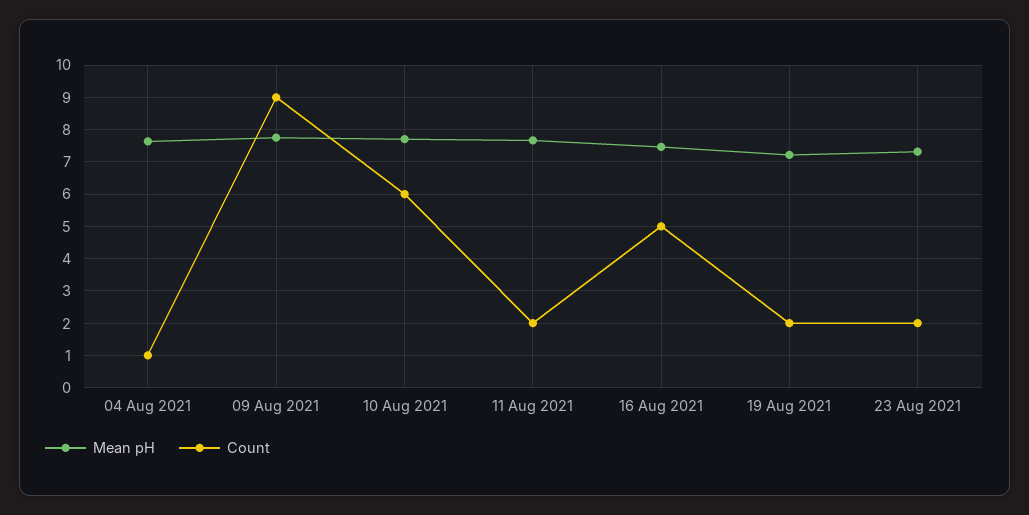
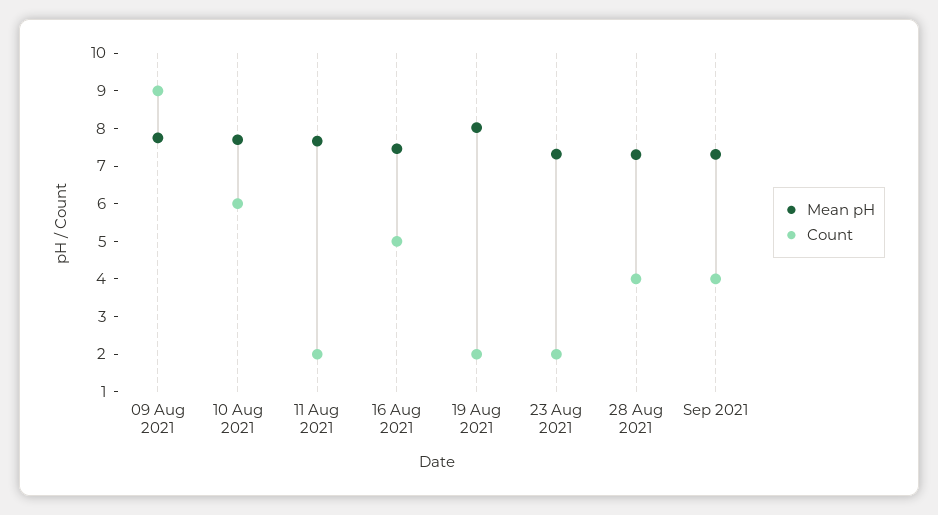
Mean pH, 04 Aug 2021: 7.6 -> none
Count, 04 Aug 2021: 1 -> none
Mean pH, 19 Aug 2021: 7.2 -> 8
Mean pH, 28 Aug 2021: none -> 7.25
Count, 28 Aug 2021: none -> 4
Mean pH, Sep 2021: none -> 7.25
Count, Sep 2021: none -> 4

